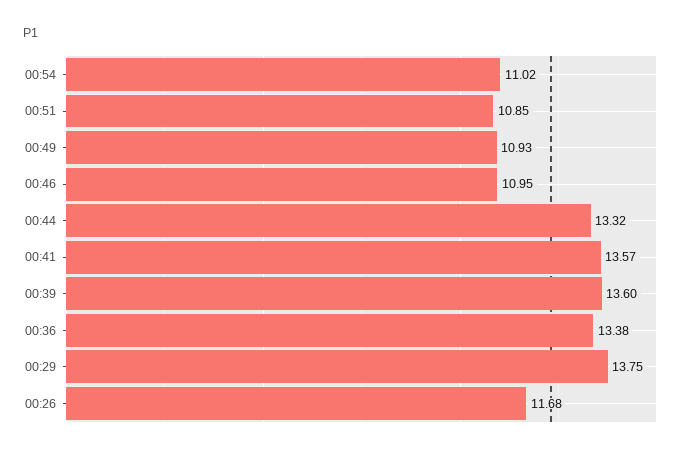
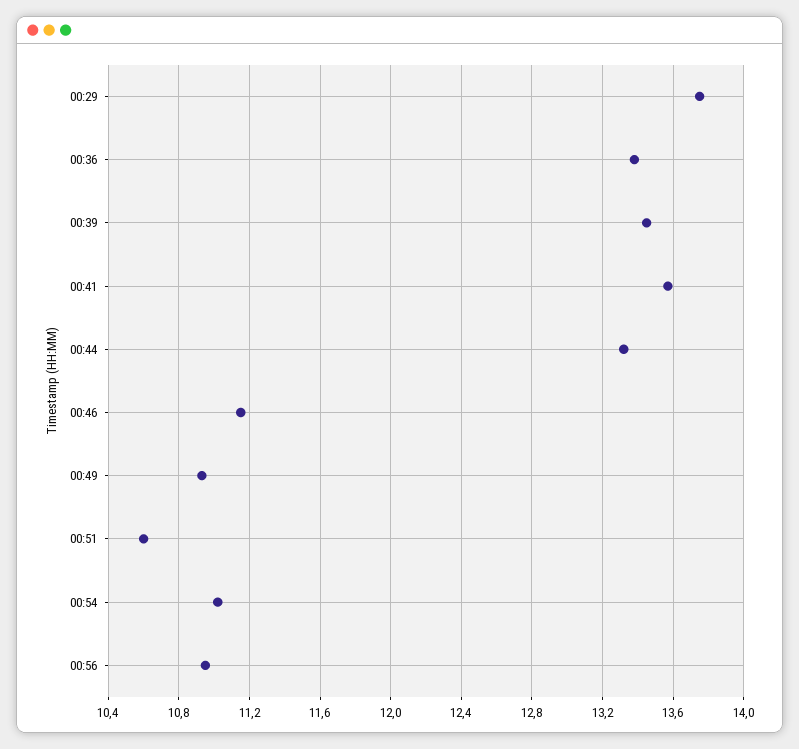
00:51: 10.85 -> 10.6
00:46: 10.95 -> 11.15
00:39: 13.6 -> 13.45
00:26: 11.68 -> none
00:56: none -> 10.95

